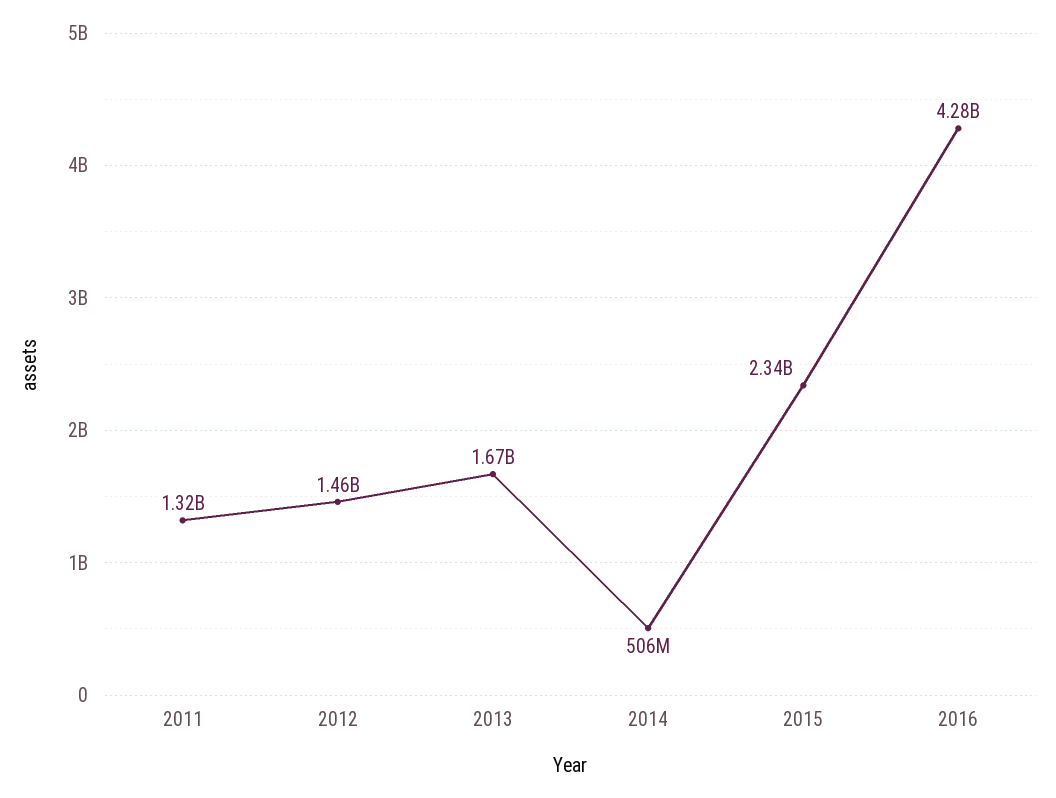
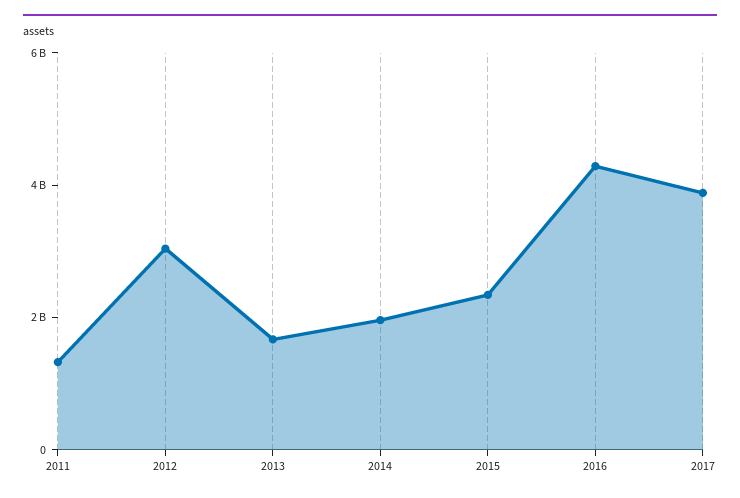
2012: 1460000000 -> 3000000000
2014: 506000000 -> 2000000000
2017: none -> 4000000000

